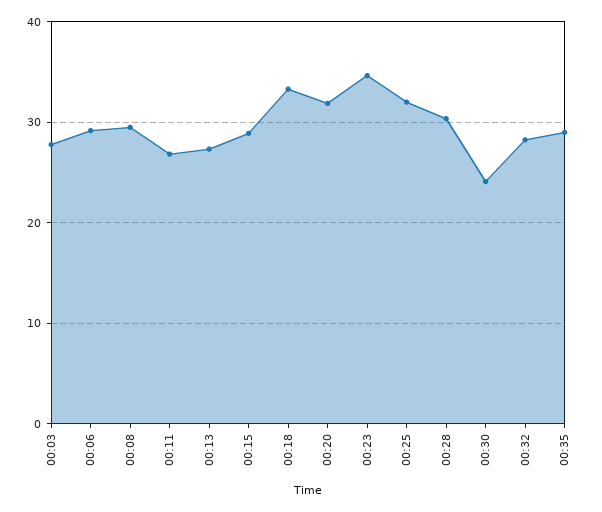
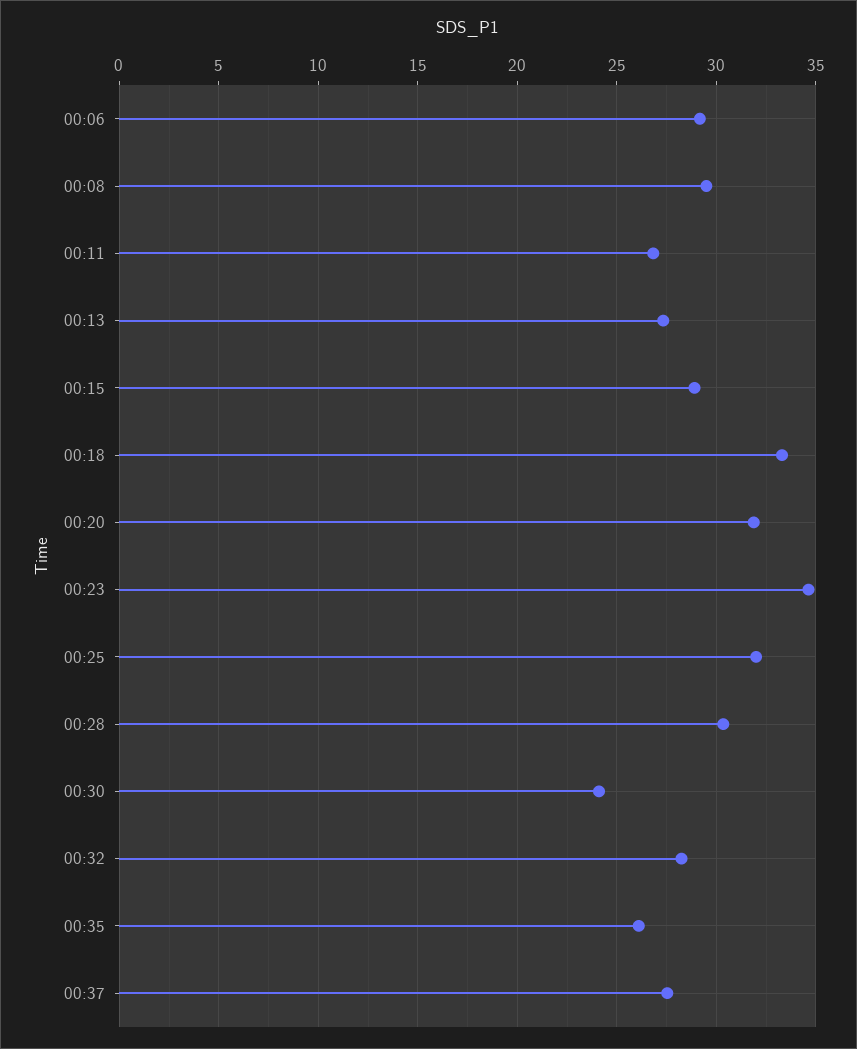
00:03: 28 -> none
00:35: 29 -> 26
00:37: none -> 27.5

